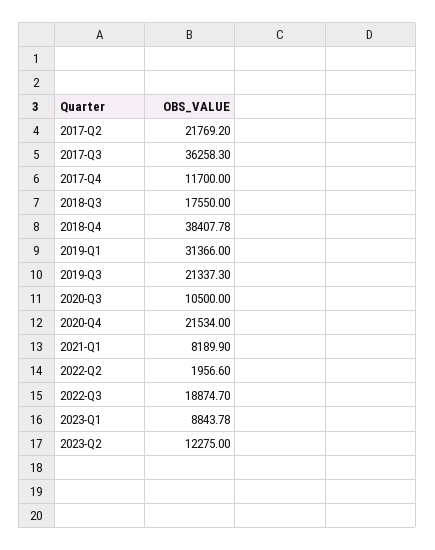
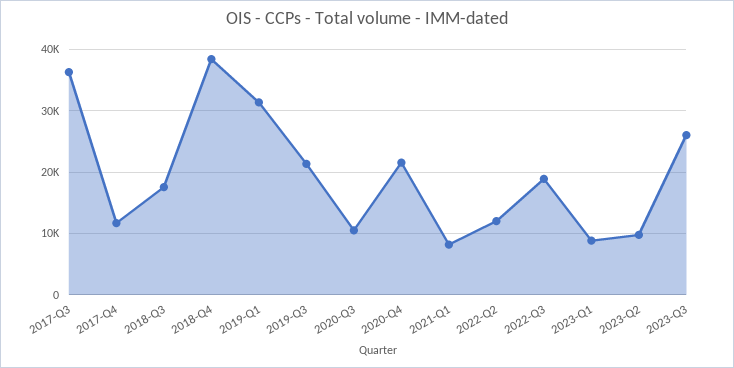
2017-Q2: 21769.2 -> none
2022-Q2: 1956.6 -> 12000
2023-Q2: 12275 -> 10000
2023-Q3: none -> 26000

